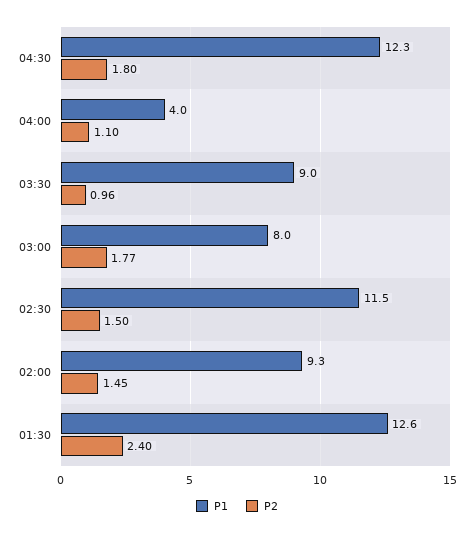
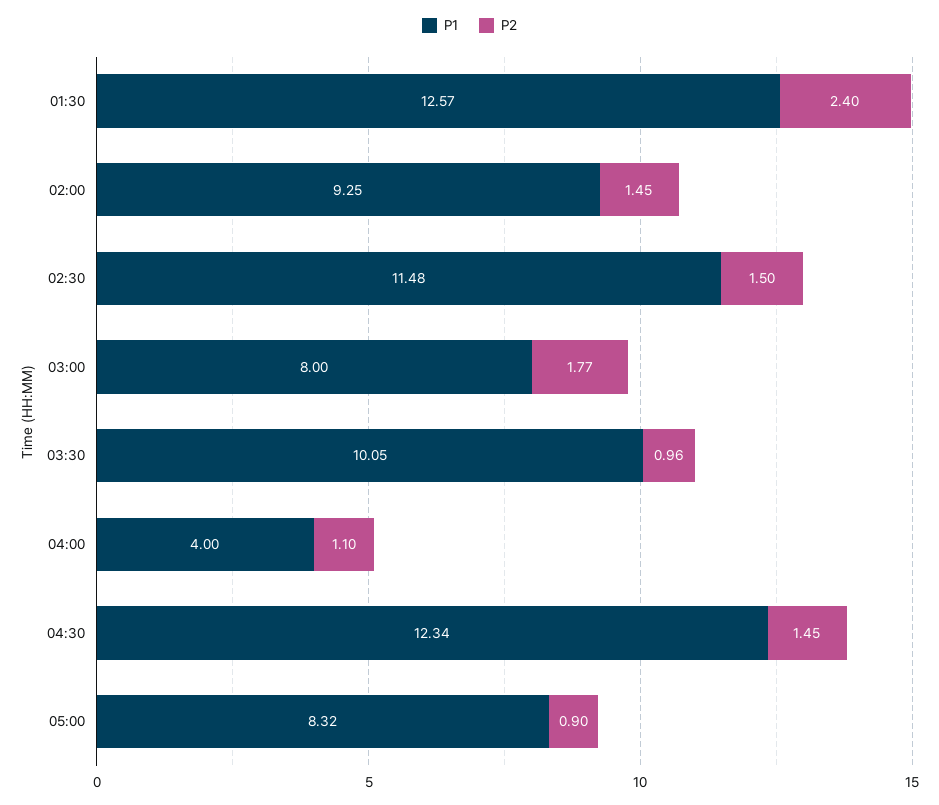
P2, 04:30: 1.8 -> 1.45
P1, 03:30: 9 -> 10.05
P1, 05:00: none -> 8.32
P2, 05:00: none -> 0.9

